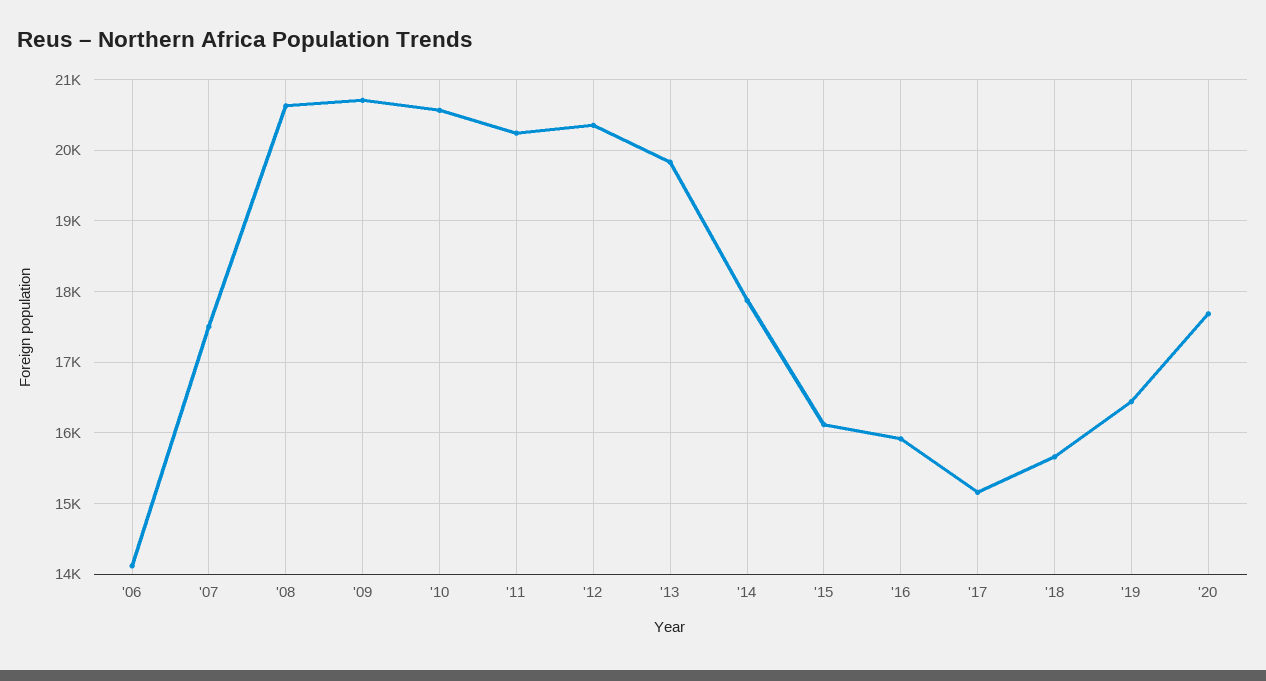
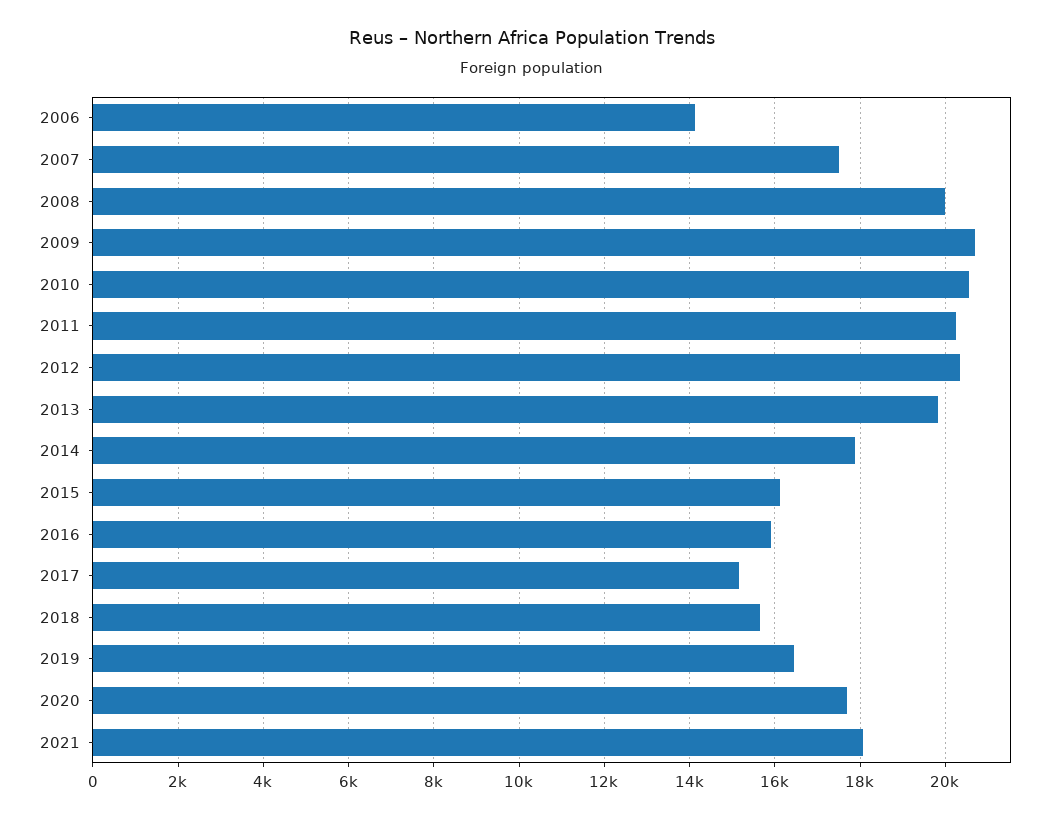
'08: 20600 -> 20000
2021: none -> 18000

